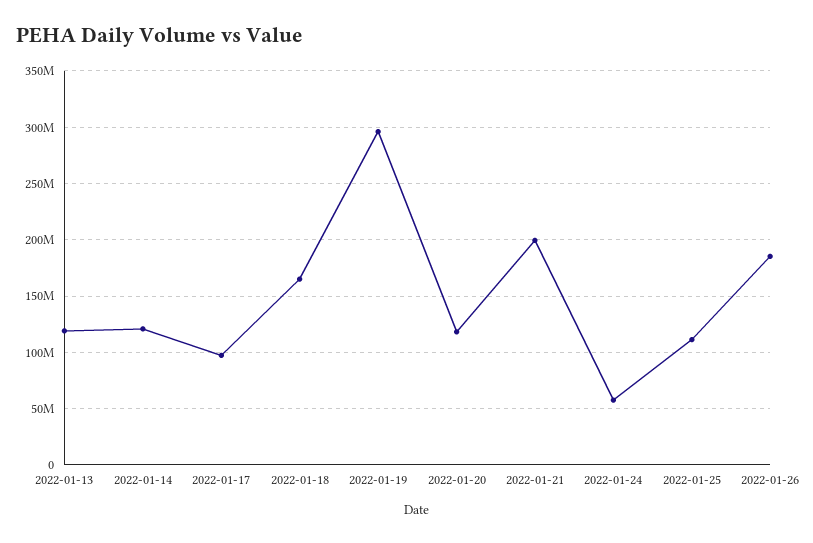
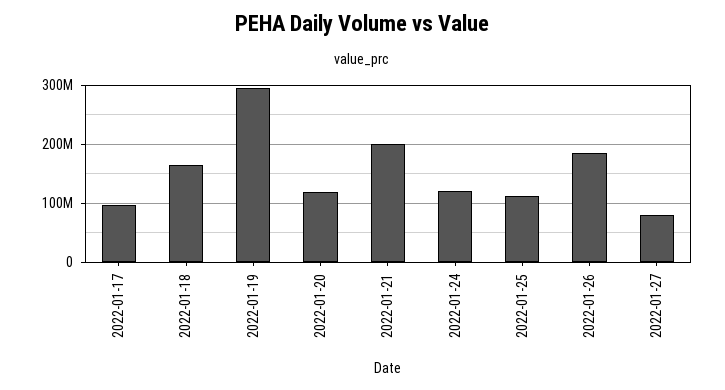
2022-01-13: 120000000 -> none
2022-01-14: 120000000 -> none
2022-01-24: 60000000 -> 120000000
2022-01-27: none -> 80000000

